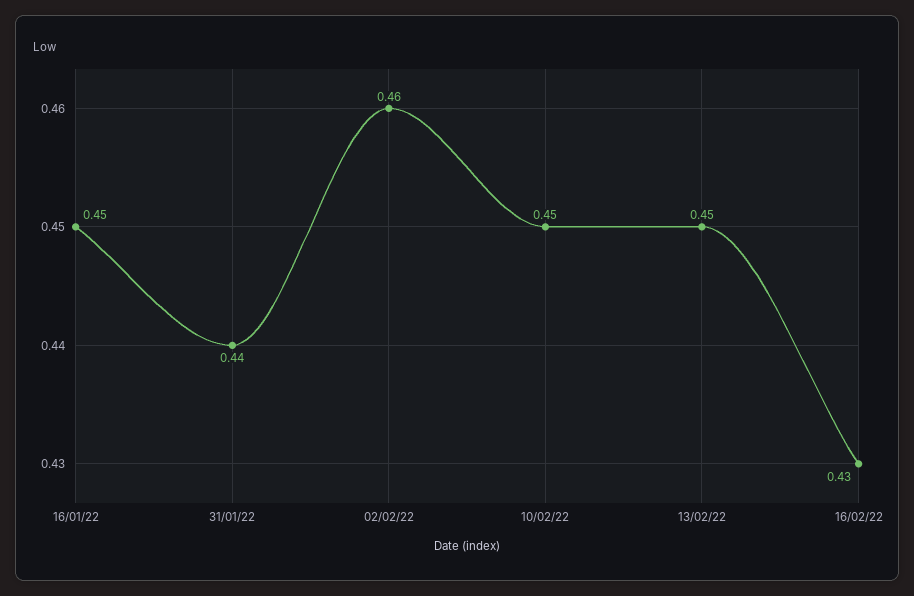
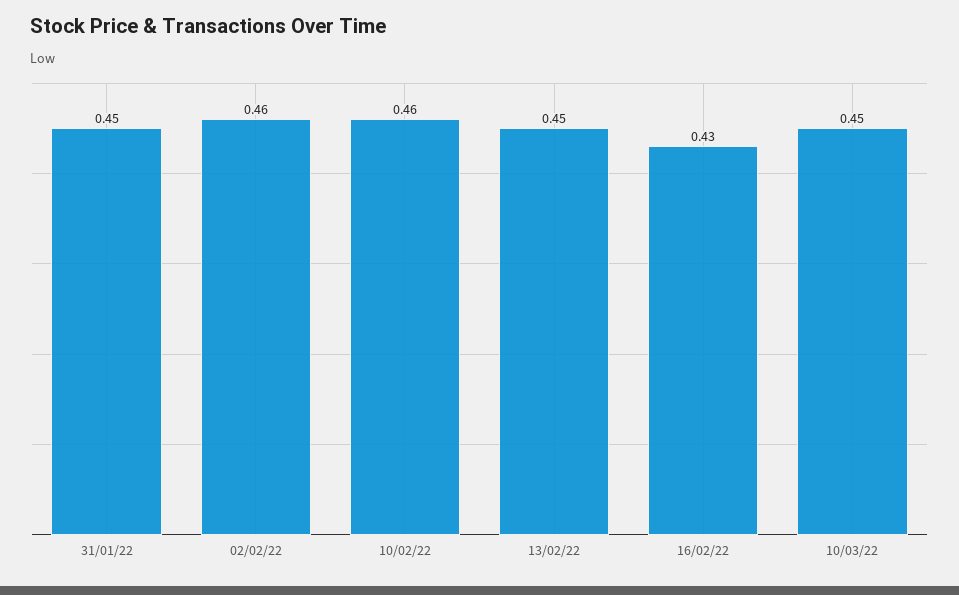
16/01/22: 0.45 -> none
31/01/22: 0.44 -> 0.45
10/02/22: 0.45 -> 0.46
10/03/22: none -> 0.45

